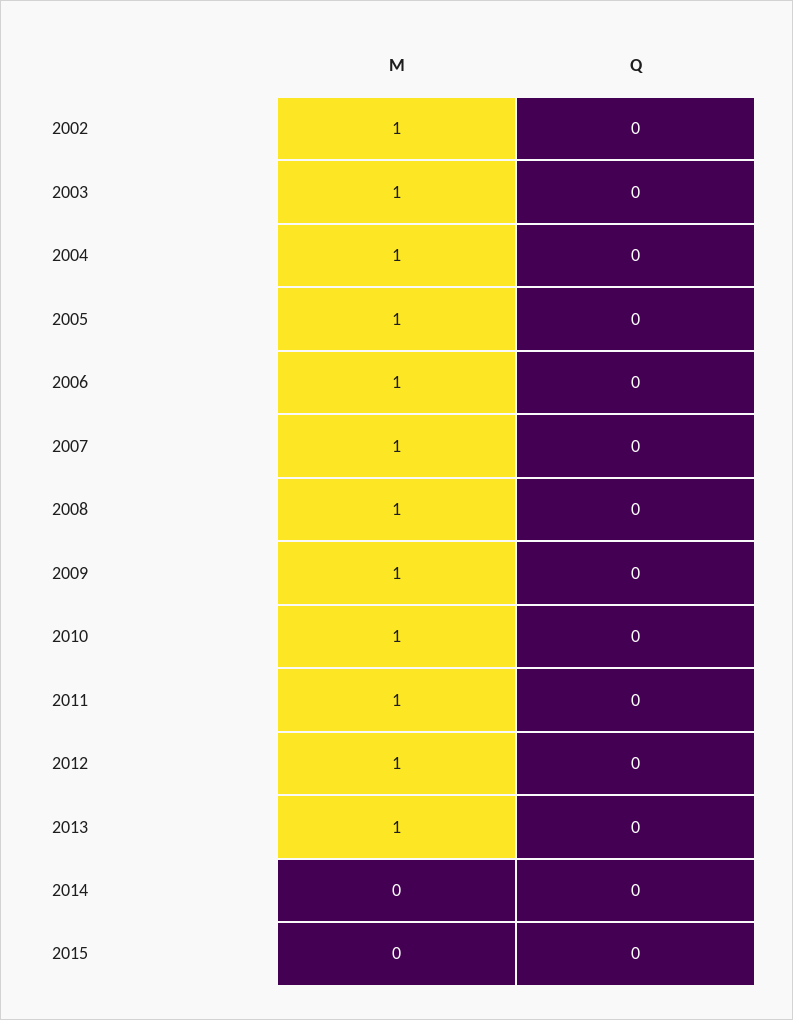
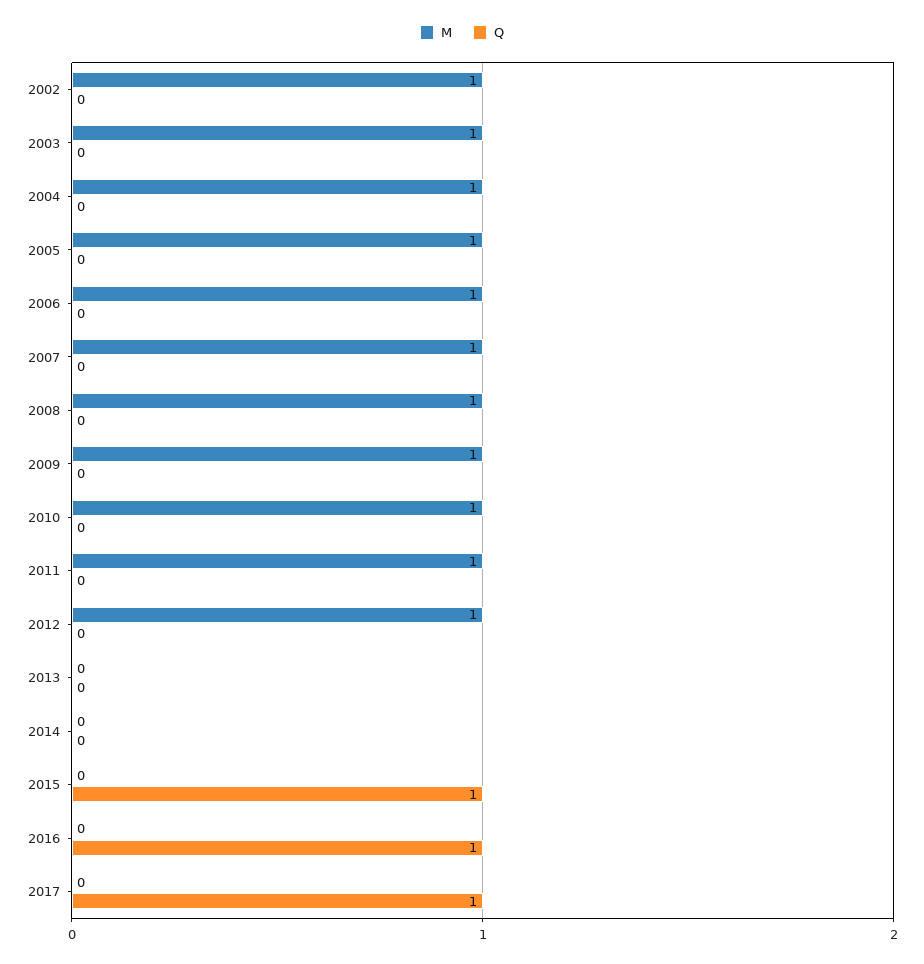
M, 2013: 1 -> 0
Q, 2015: 0 -> 1
M, 2016: none -> 0
Q, 2016: none -> 1
M, 2017: none -> 0
Q, 2017: none -> 1

